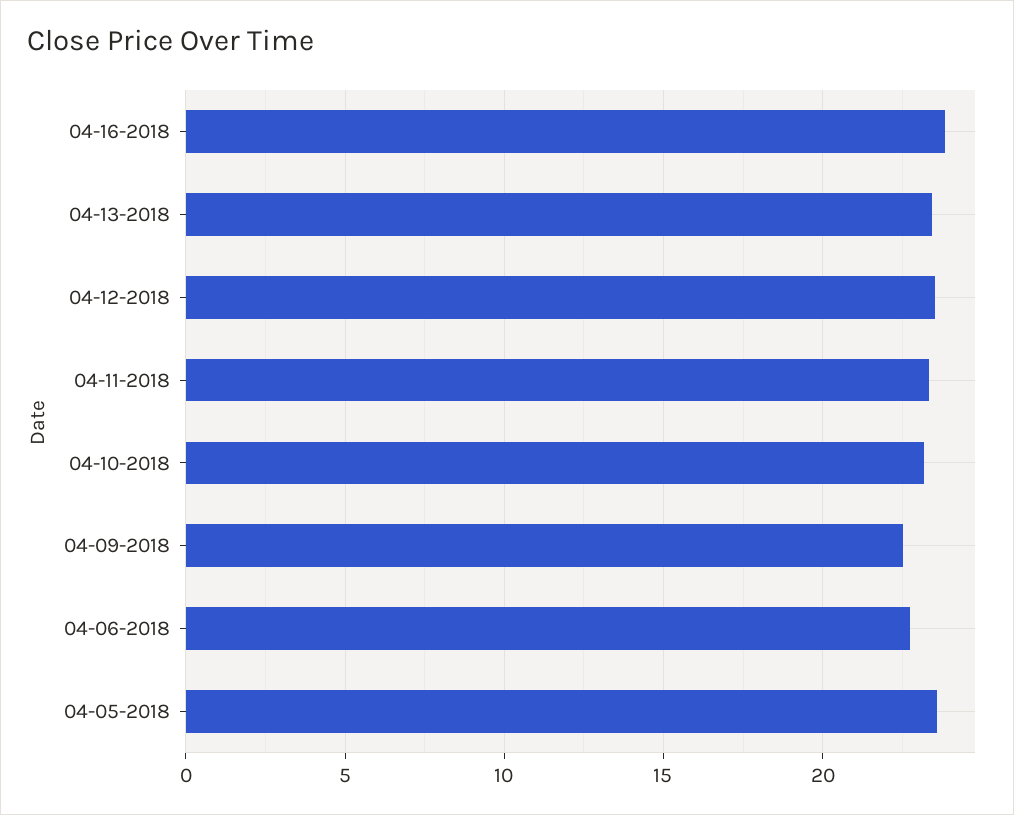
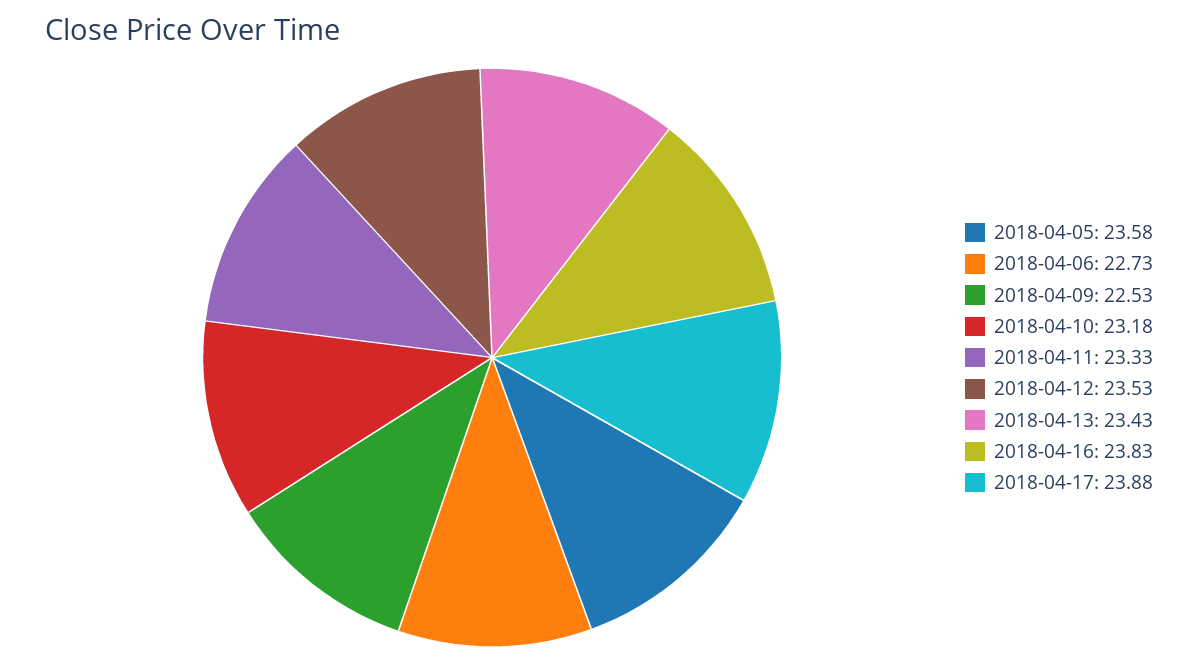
2018-04-17: none -> 23.88

